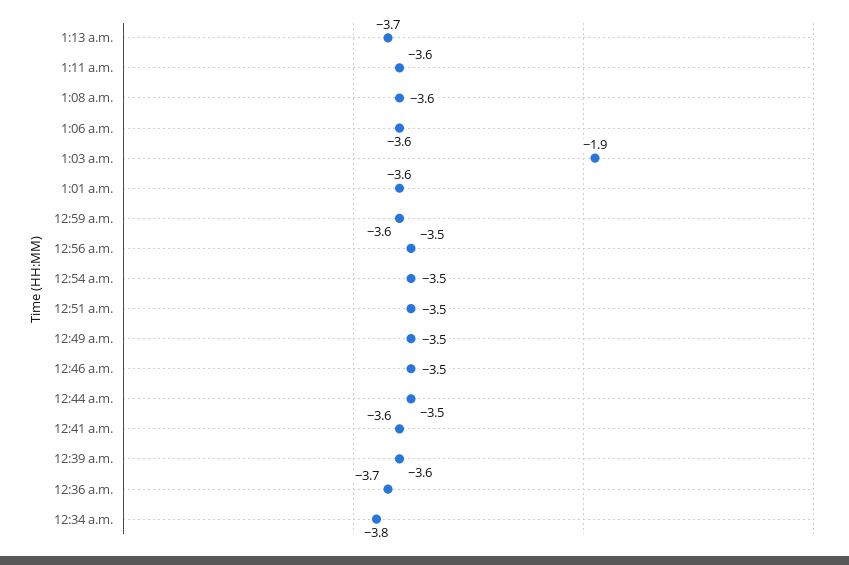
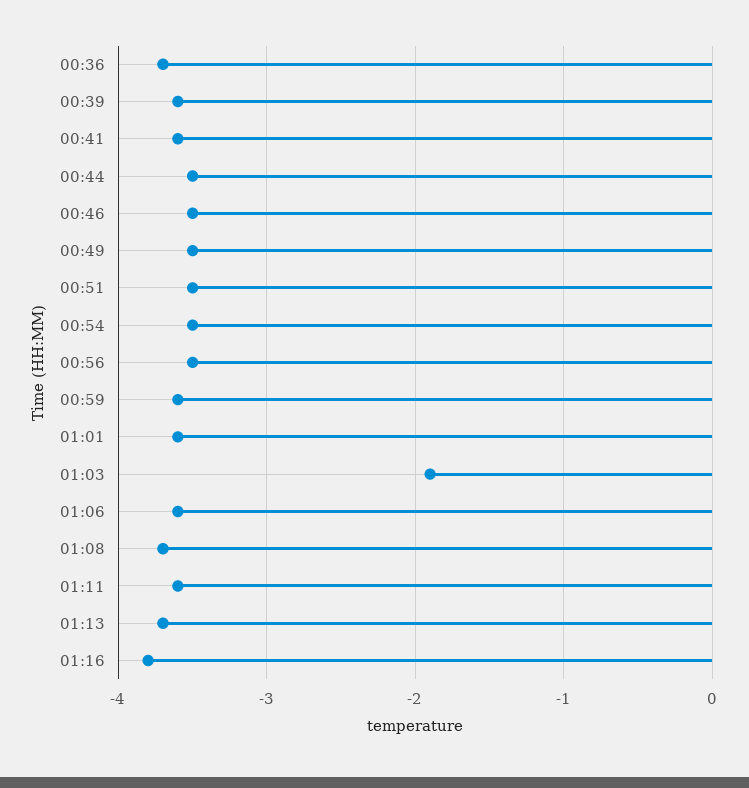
1:08 a.m.: -3.6 -> -3.7
12:34 a.m.: -3.8 -> none
01:16: none -> -3.8

